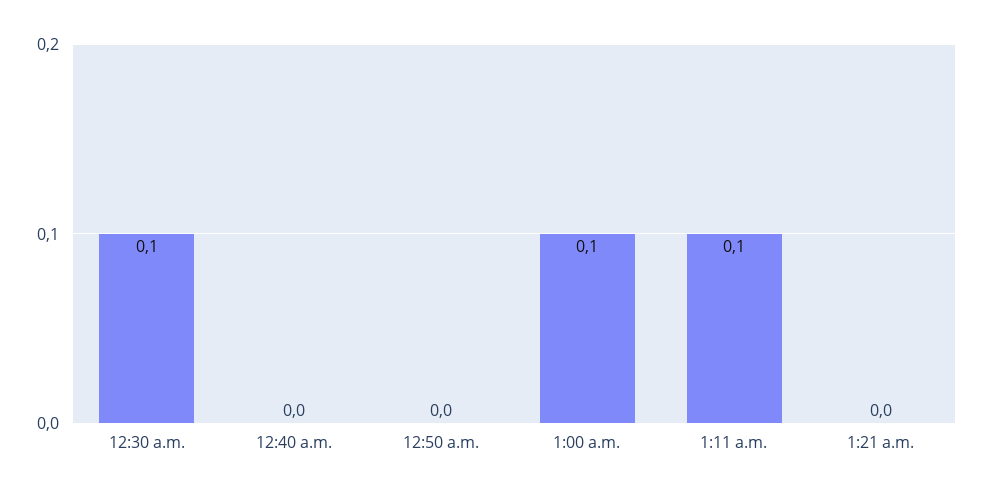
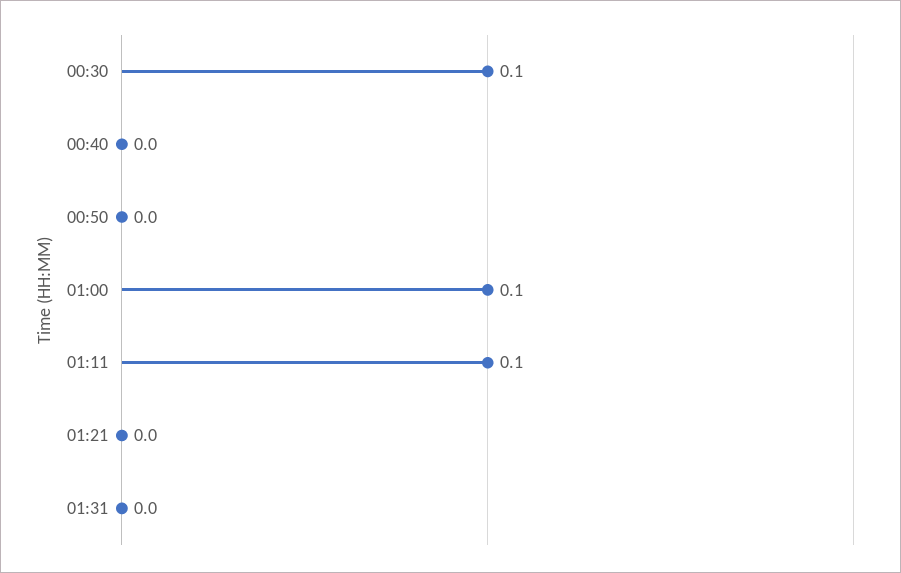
01:31: none -> 0

